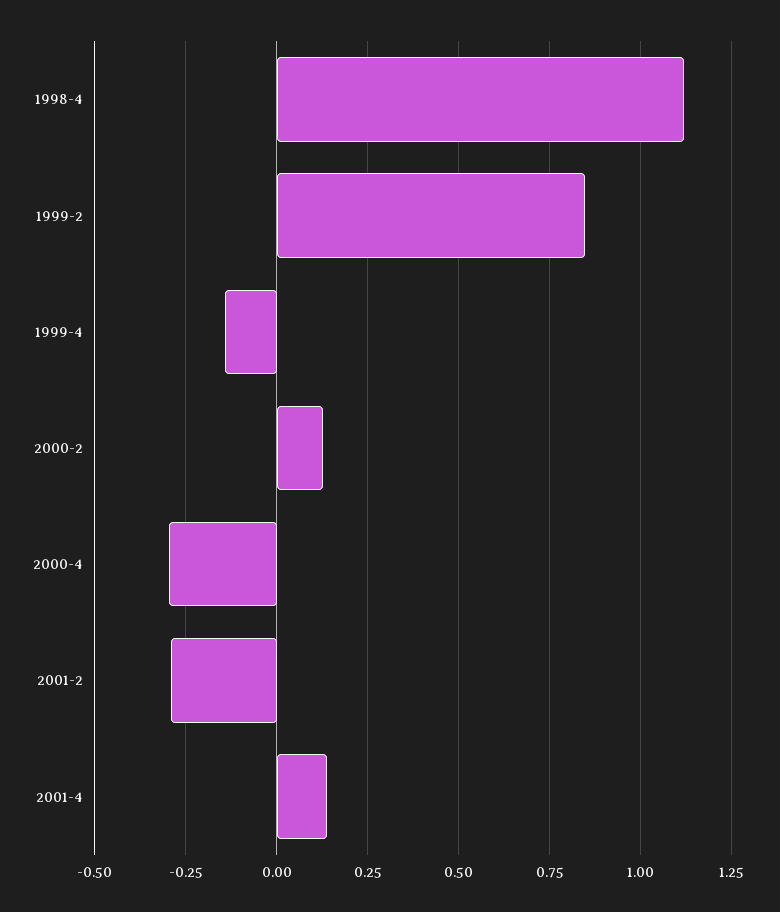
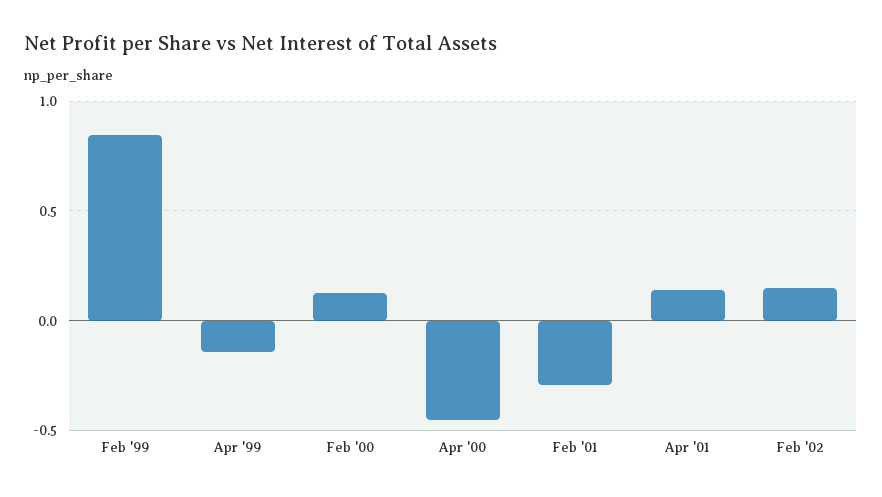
1998-4: 1.125 -> none
2000-4: -0.3 -> -0.45
Feb '02: none -> 0.15

